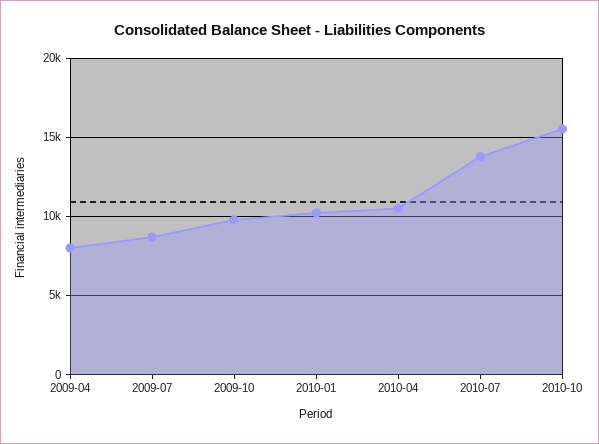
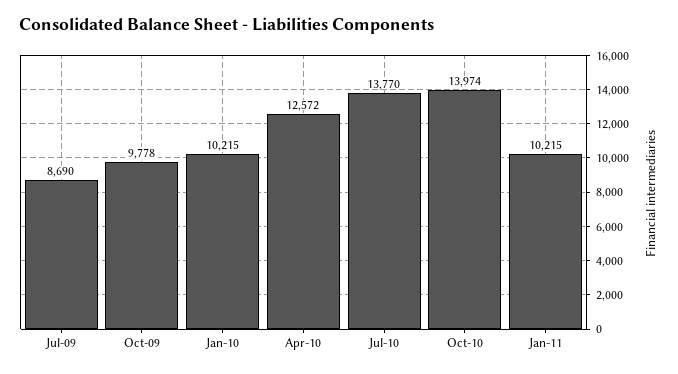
2009-04: 8000 -> none
2010-04: 10500 -> 12572
2010-10: 15500 -> 13974
Jan-11: none -> 10215

